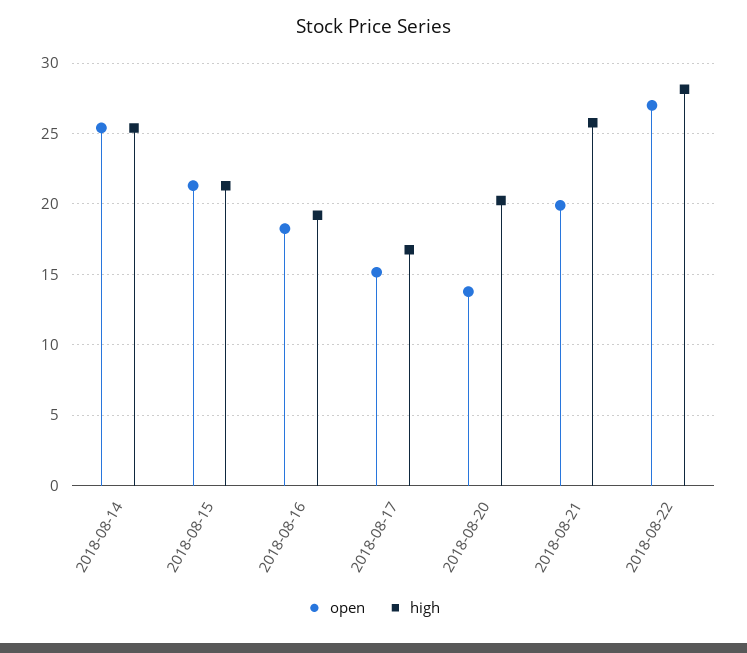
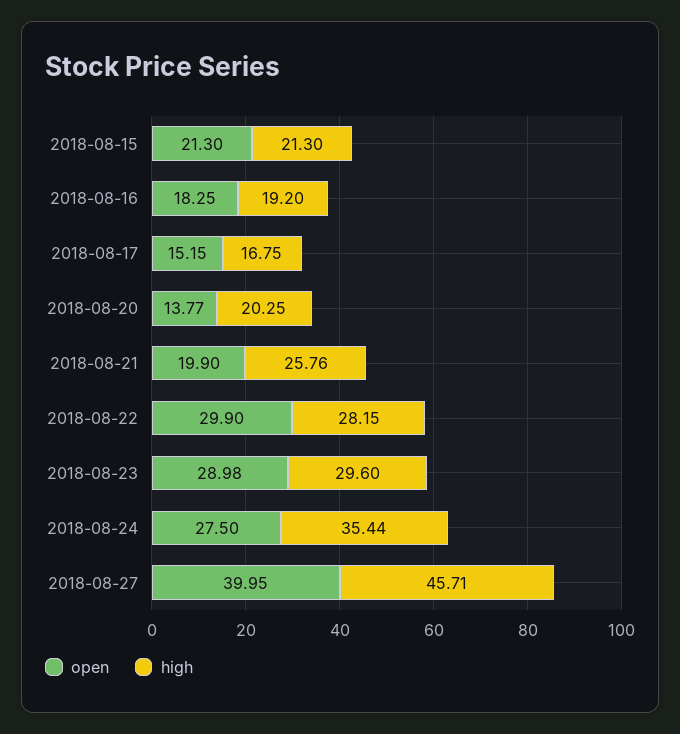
open, 2018-08-14: 25.5 -> none
high, 2018-08-14: 25.5 -> none
open, 2018-08-22: 27 -> 29.9
open, 2018-08-23: none -> 28.98
high, 2018-08-23: none -> 29.6
open, 2018-08-24: none -> 27.5
high, 2018-08-24: none -> 35.44
open, 2018-08-27: none -> 39.95
high, 2018-08-27: none -> 45.71

